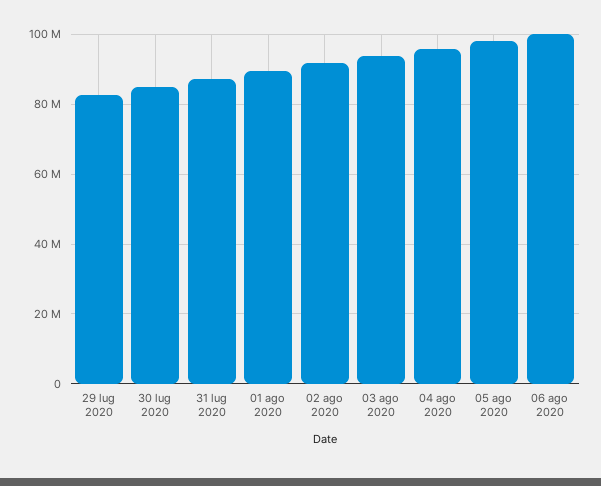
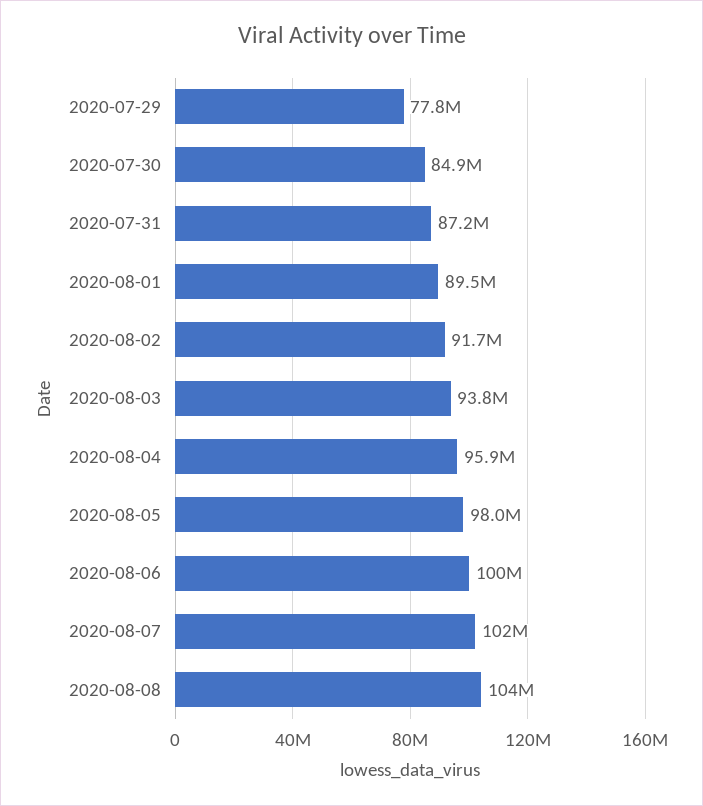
29 lug 2020: 82000000 -> 77800000
2020-08-07: none -> 102000000
2020-08-08: none -> 104000000

